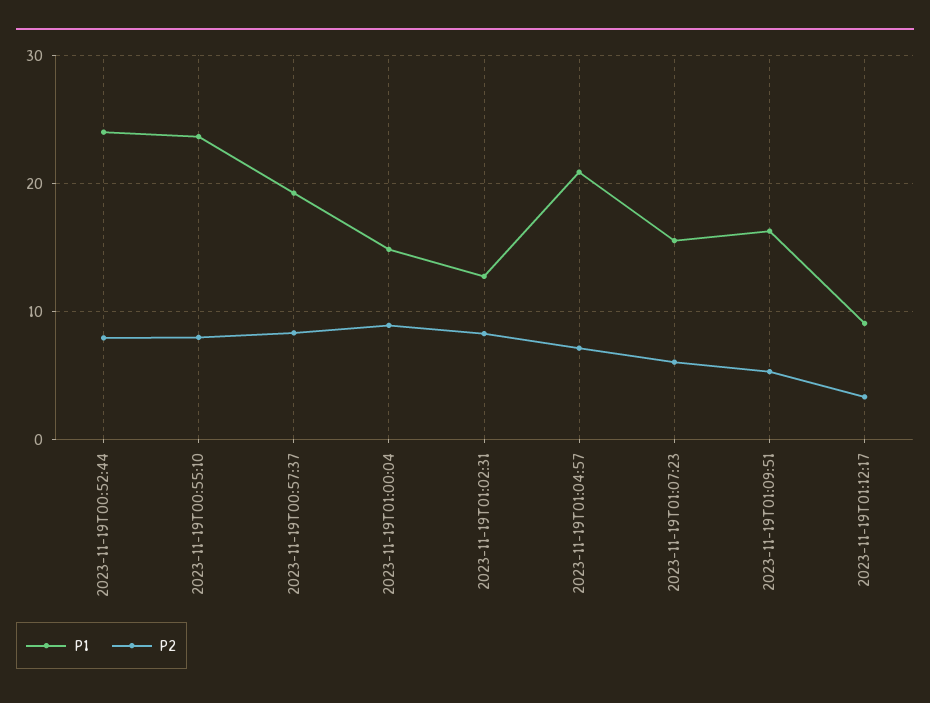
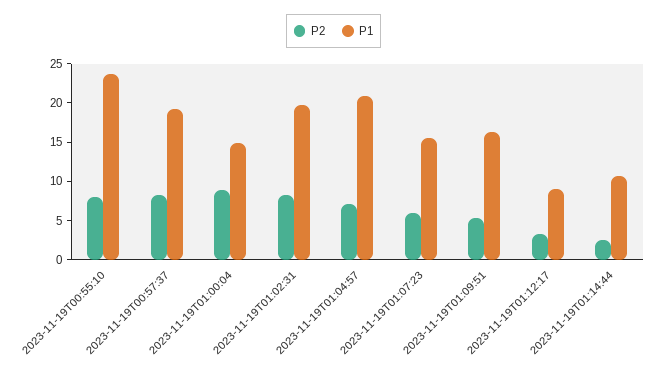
P1, 2023-11-19T00:52:44: 24 -> none
P2, 2023-11-19T00:52:44: 8 -> none
P1, 2023-11-19T01:02:31: 13 -> 20
P2, 2023-11-19T01:14:44: none -> 2.5
P1, 2023-11-19T01:14:44: none -> 10

